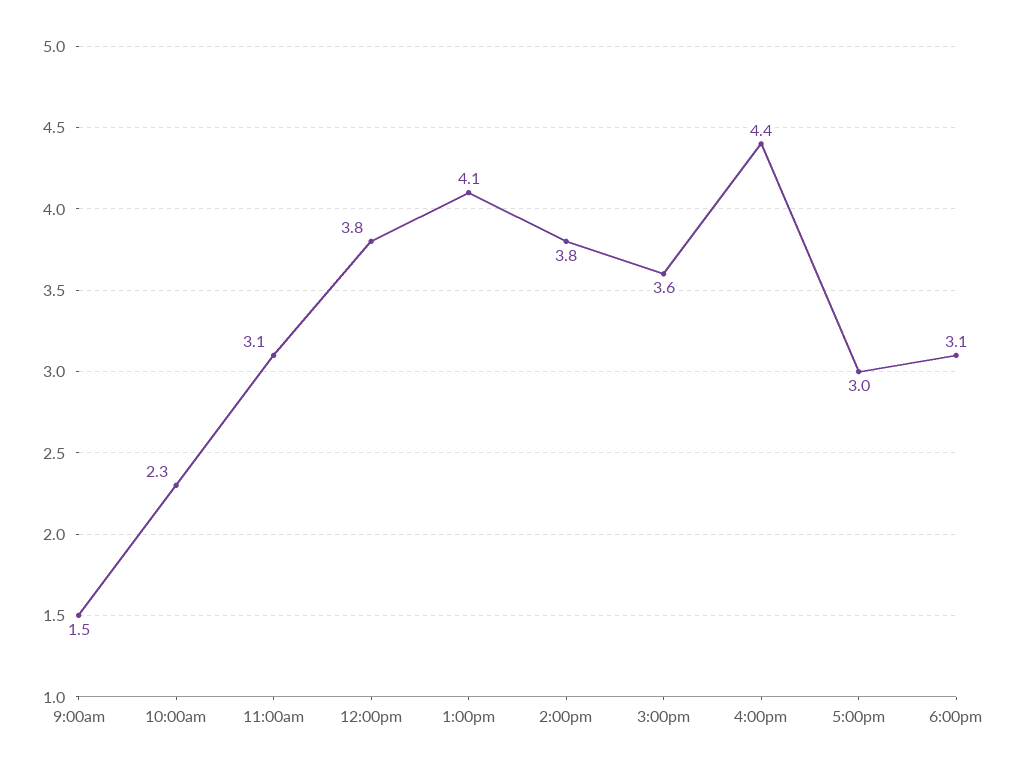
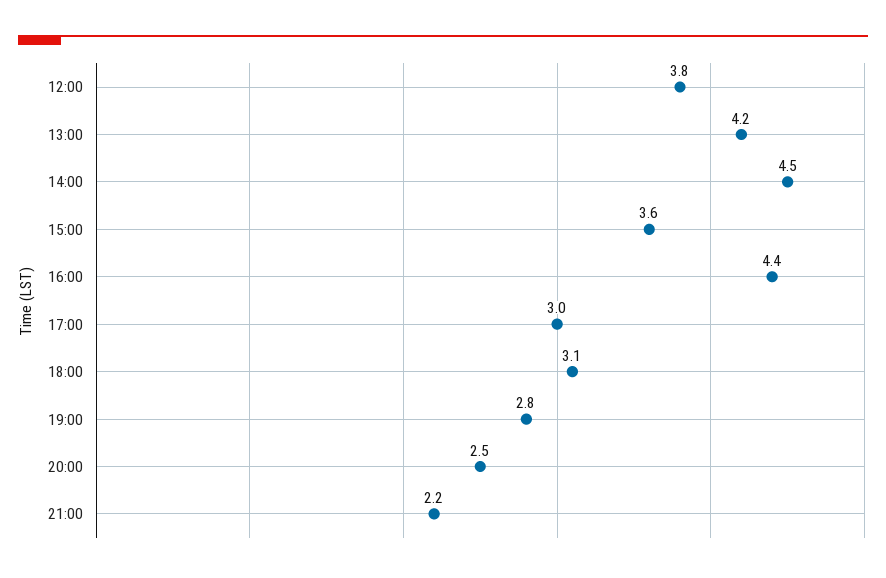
9:00am: 1.5 -> none
10:00am: 2.3 -> none
11:00am: 3.1 -> none
1:00pm: 4.1 -> 4.2
2:00pm: 3.8 -> 4.5
19:00: none -> 2.8
20:00: none -> 2.5
21:00: none -> 2.2

